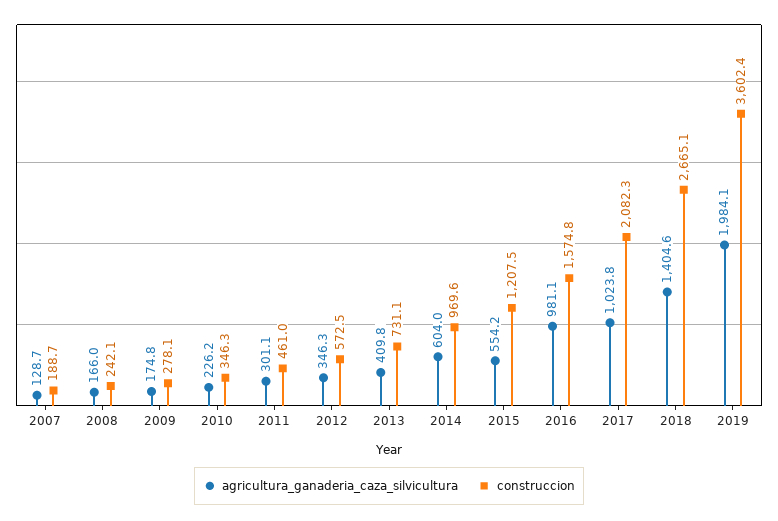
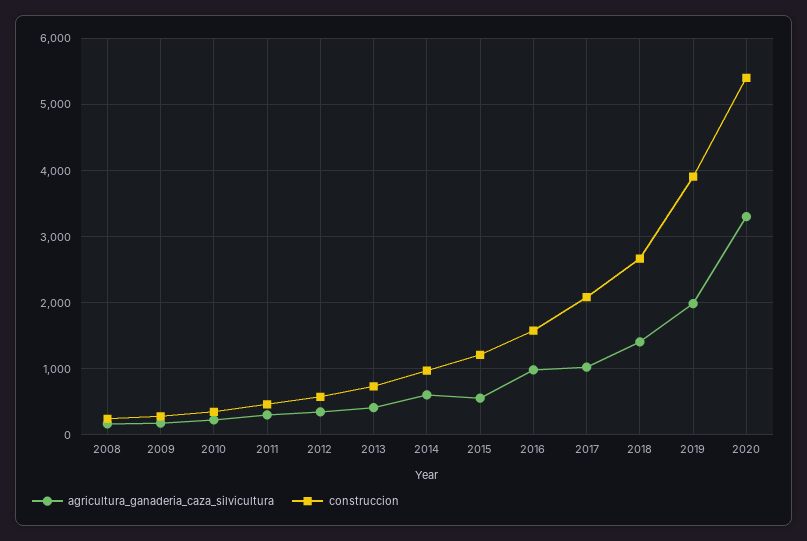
agricultura_ganaderia_caza_silvicultura, 2007: 128.7 -> none
construccion, 2007: 188.7 -> none
construccion, 2019: 3602.4 -> 3900
agricultura_ganaderia_caza_silvicultura, 2020: none -> 3300
construccion, 2020: none -> 5400

